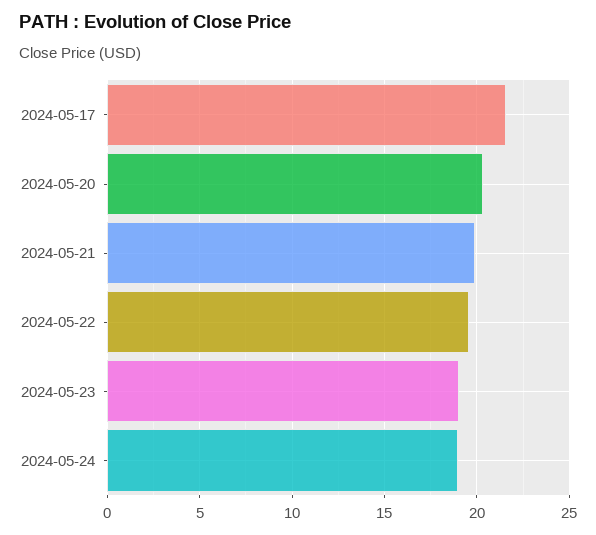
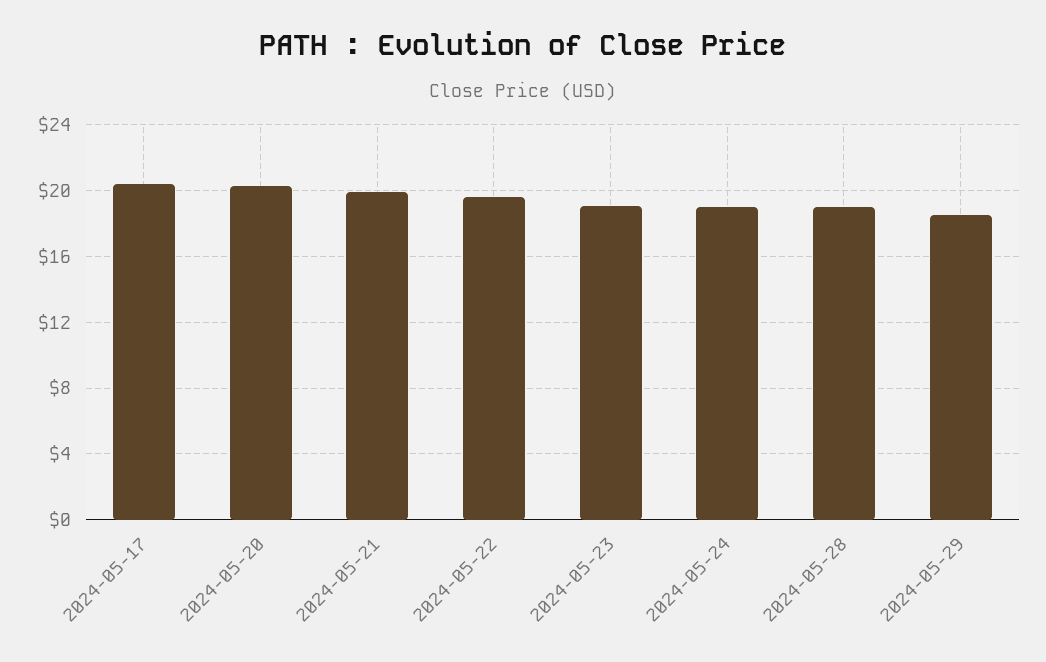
2024-05-17: 21.5 -> 20.5
2024-05-28: none -> 19
2024-05-29: none -> 18.5

